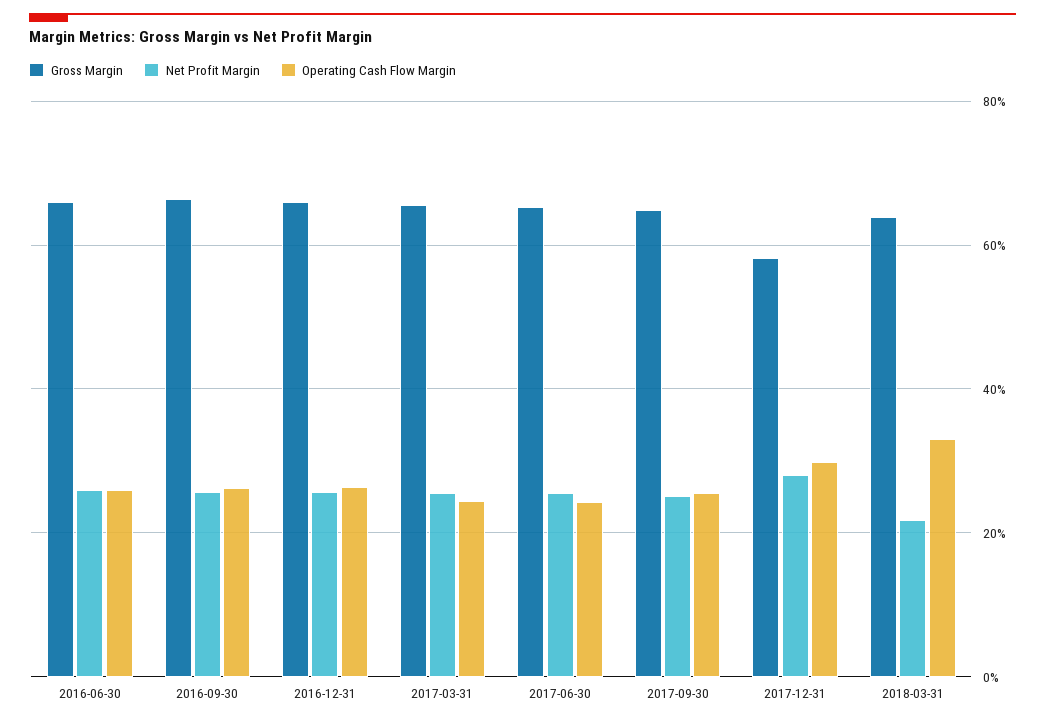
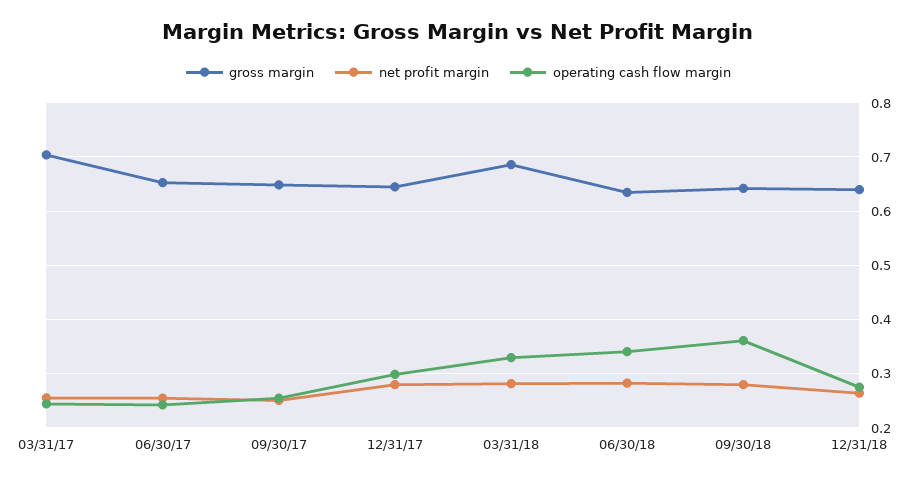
Gross Margin, 2016-06-30: 0.66 -> none
Net Profit Margin, 2016-06-30: 0.26 -> none
Operating Cash Flow Margin, 2016-06-30: 0.26 -> none
Gross Margin, 2016-09-30: 0.66 -> none
Net Profit Margin, 2016-09-30: 0.26 -> none
Operating Cash Flow Margin, 2016-09-30: 0.26 -> none
Gross Margin, 2016-12-31: 0.66 -> none
Net Profit Margin, 2016-12-31: 0.26 -> none
Operating Cash Flow Margin, 2016-12-31: 0.26 -> none
Gross Margin, 2017-03-31: 0.66 -> 0.7
Gross Margin, 2017-12-31: 0.58 -> 0.64
Gross Margin, 2018-03-31: 0.64 -> 0.68
Net Profit Margin, 2018-03-31: 0.22 -> 0.28
Gross Margin, 06/30/18: none -> 0.64
Net Profit Margin, 06/30/18: none -> 0.28
Operating Cash Flow Margin, 06/30/18: none -> 0.34
Gross Margin, 09/30/18: none -> 0.64
Net Profit Margin, 09/30/18: none -> 0.28
Operating Cash Flow Margin, 09/30/18: none -> 0.36
Gross Margin, 12/31/18: none -> 0.64
Net Profit Margin, 12/31/18: none -> 0.26
Operating Cash Flow Margin, 12/31/18: none -> 0.28

